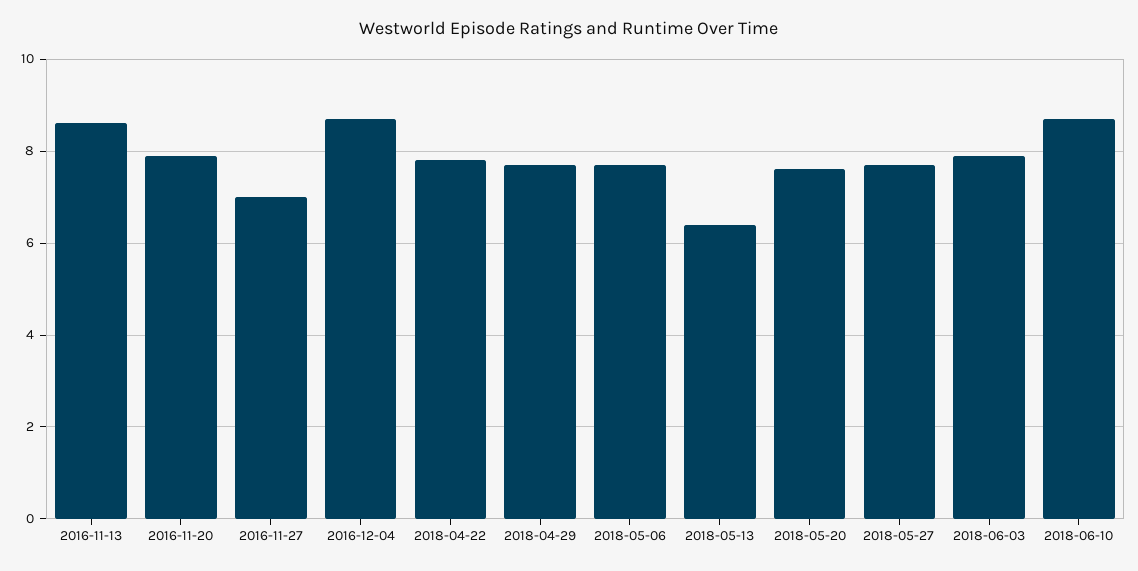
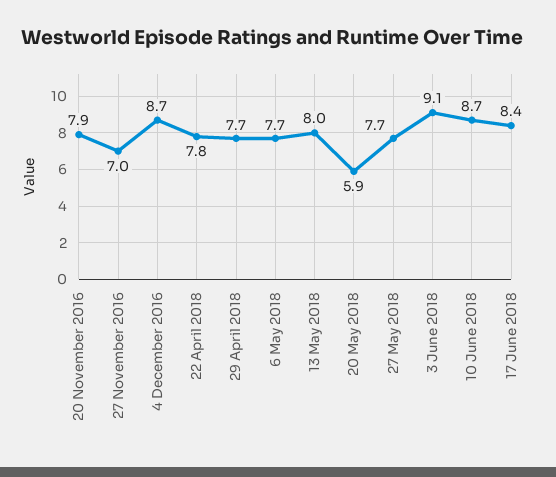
2016-11-13: 8.5 -> none
2018-05-13: 6.5 -> 8
2018-05-20: 7.5 -> 5.9
2018-06-03: 8 -> 9.1
17 June 2018: none -> 8.4

